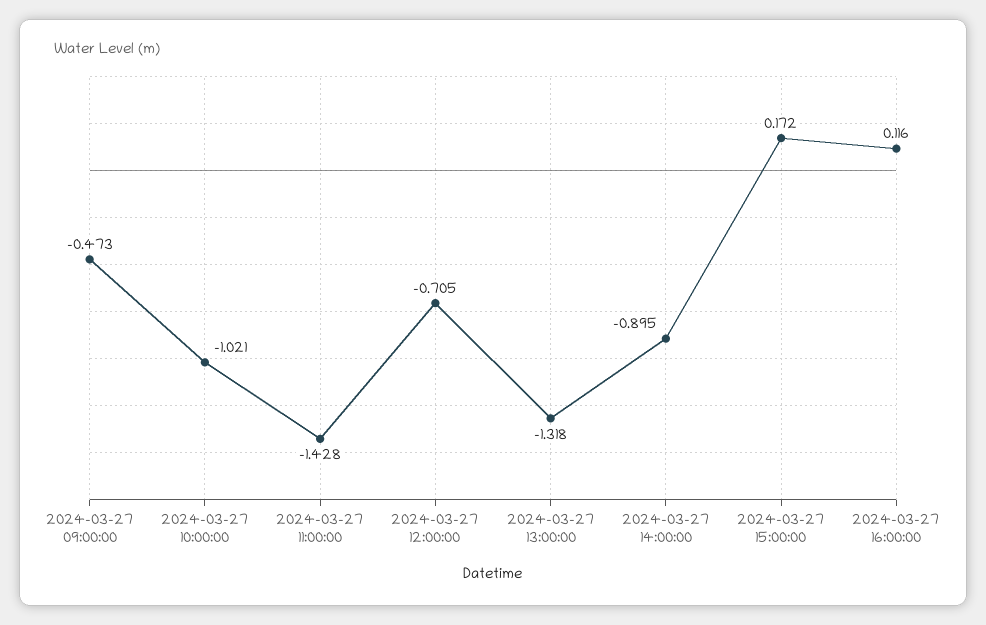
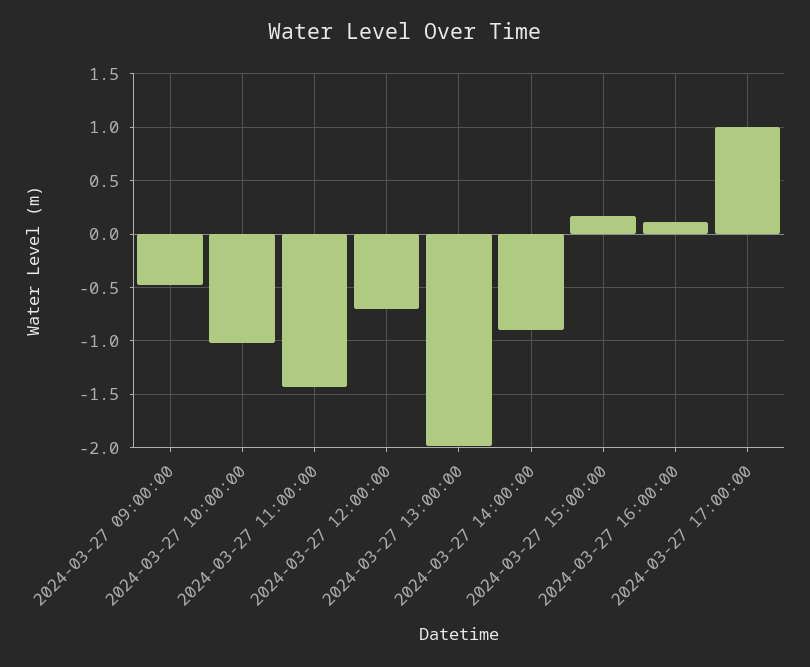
2024-03-27 13:00:00: -1.318 -> -2
2024-03-27 17:00:00: none -> 1

